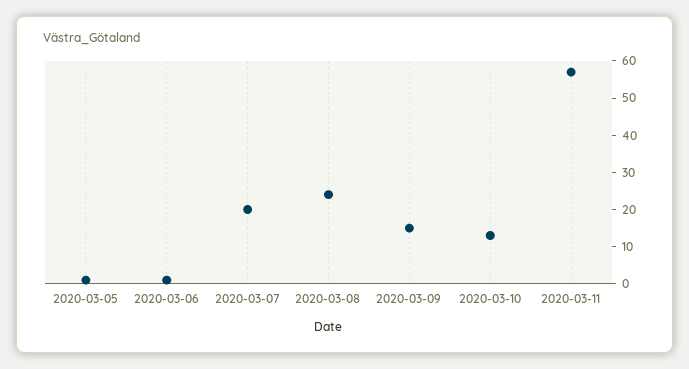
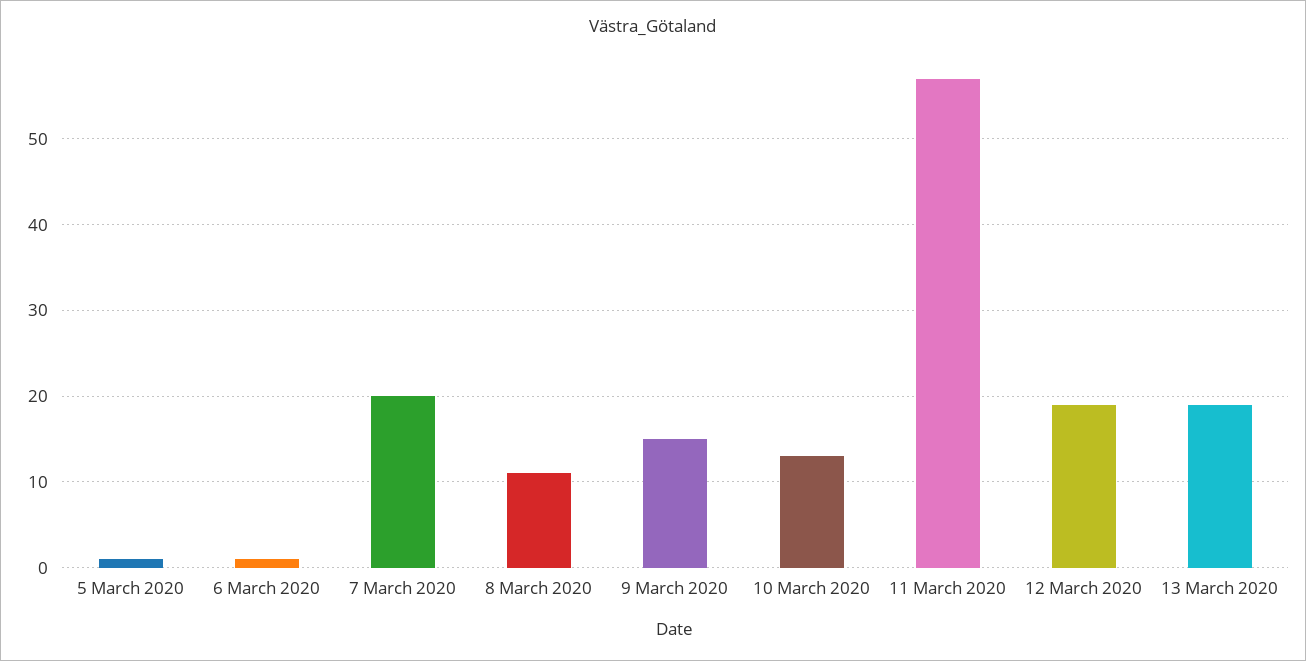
2020-03-08: 25 -> 11
12 March 2020: none -> 19
13 March 2020: none -> 19

